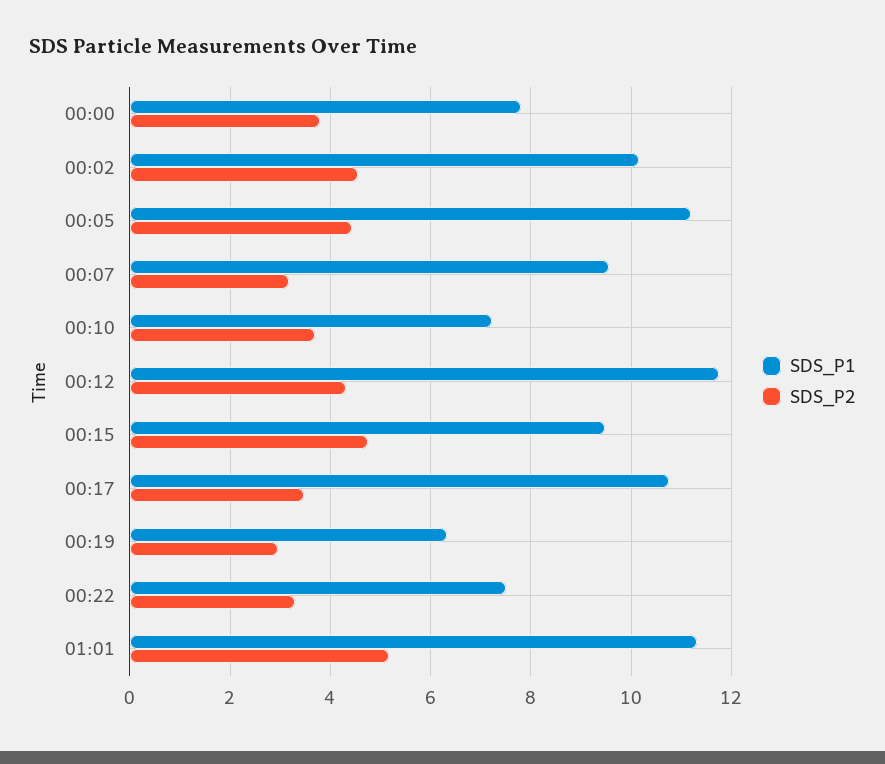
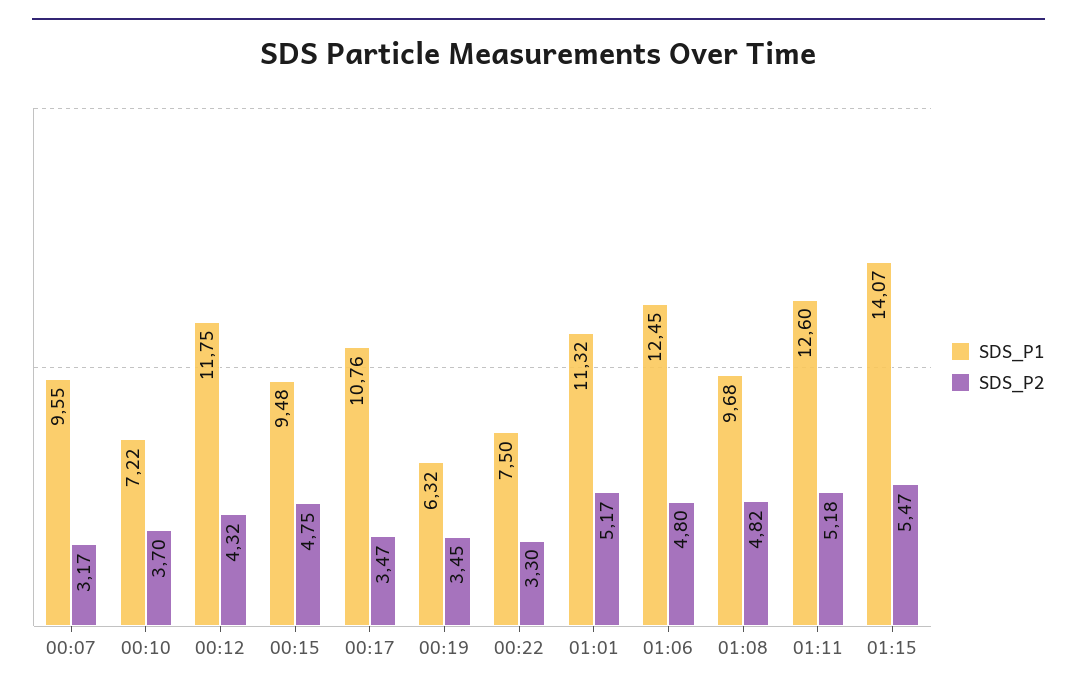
SDS_P1, 00:00: 7.8 -> none
SDS_P2, 00:00: 3.8 -> none
SDS_P1, 00:02: 10.2 -> none
SDS_P2, 00:02: 4.6 -> none
SDS_P1, 00:05: 11.2 -> none
SDS_P2, 00:05: 4.4 -> none
SDS_P2, 00:19: 3 -> 3.45
SDS_P1, 01:06: none -> 12.45
SDS_P2, 01:06: none -> 4.8
SDS_P1, 01:08: none -> 9.68
SDS_P2, 01:08: none -> 4.82
SDS_P1, 01:11: none -> 12.6
SDS_P2, 01:11: none -> 5.18
SDS_P1, 01:15: none -> 14.07
SDS_P2, 01:15: none -> 5.47

